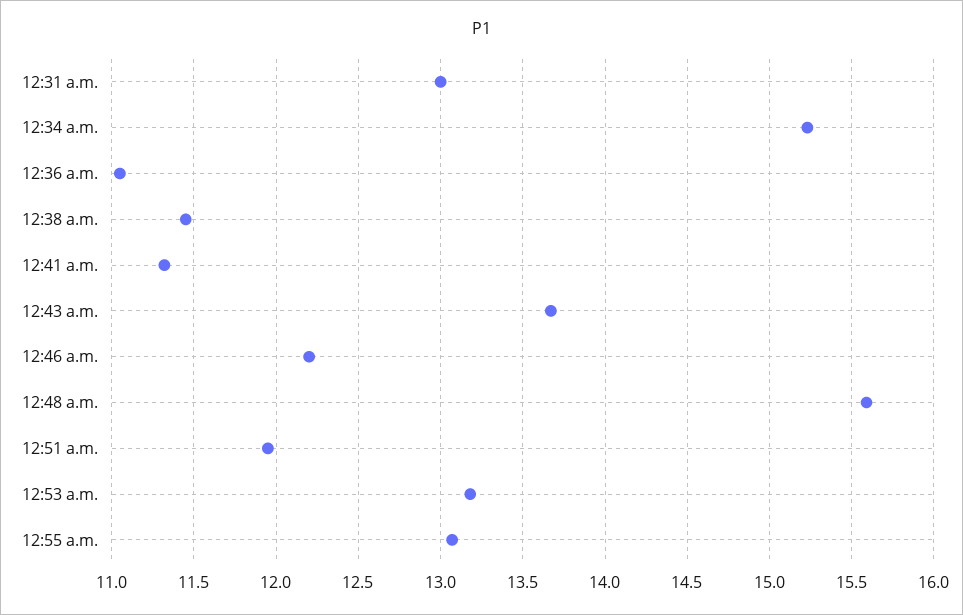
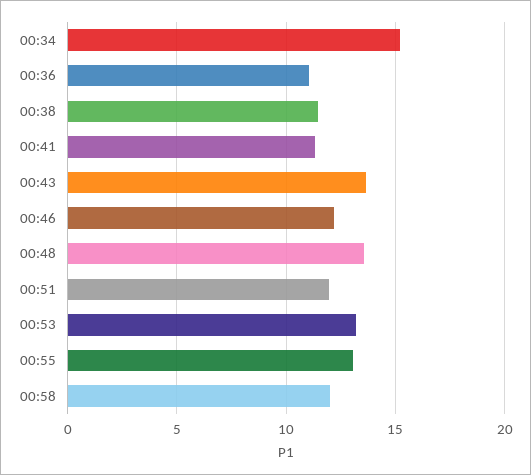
12:31 a.m.: 13 -> none
12:48 a.m.: 15.6 -> 13.5
00:58: none -> 12

